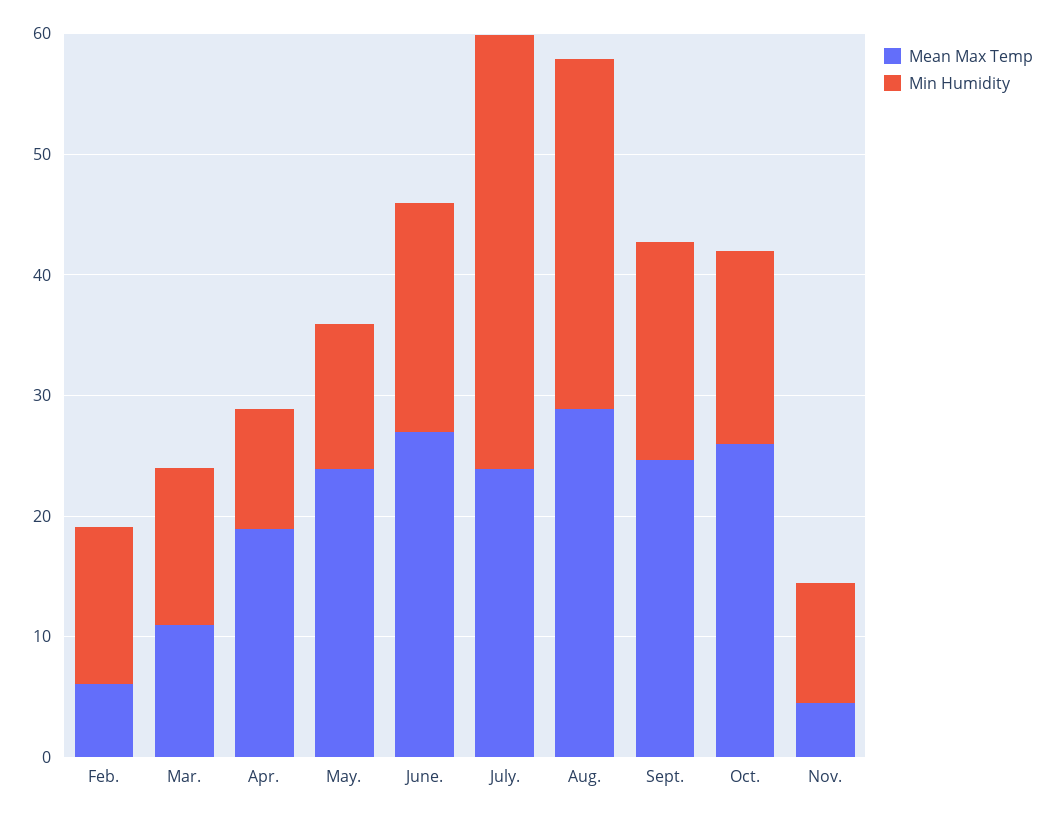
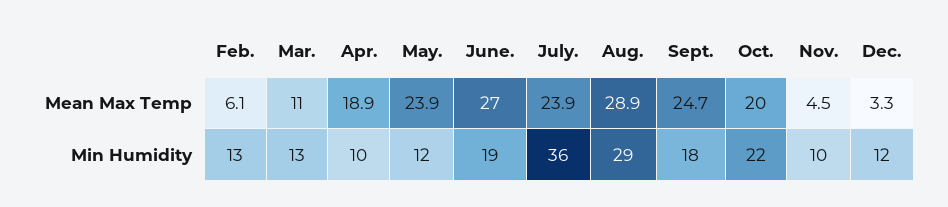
Mean Max Temp, Oct.: 26 -> 20
Min Humidity, Oct.: 16 -> 22
Mean Max Temp, Dec.: none -> 3.3
Min Humidity, Dec.: none -> 12

